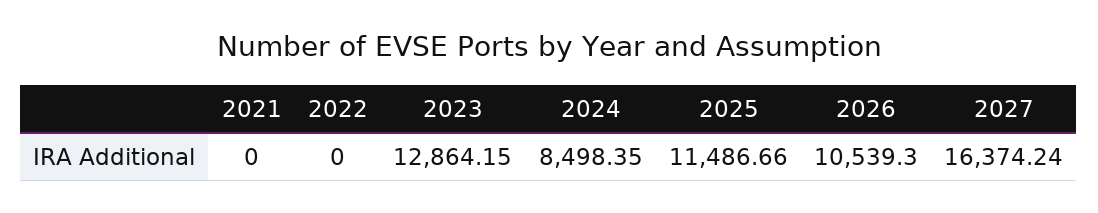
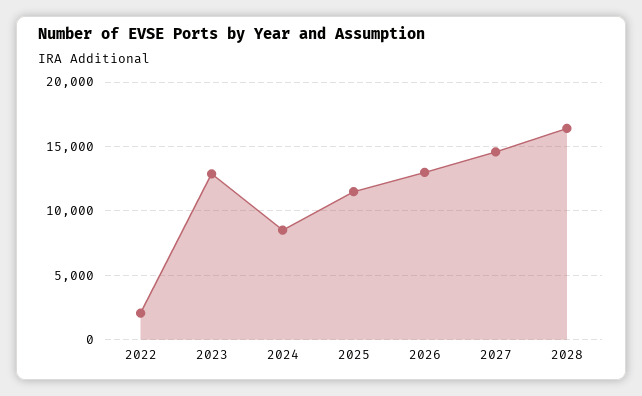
2021: 0 -> none
2022: 0 -> 2000
2026: 10539.3 -> 13000
2027: 16374.24 -> 14500
2028: none -> 16500

